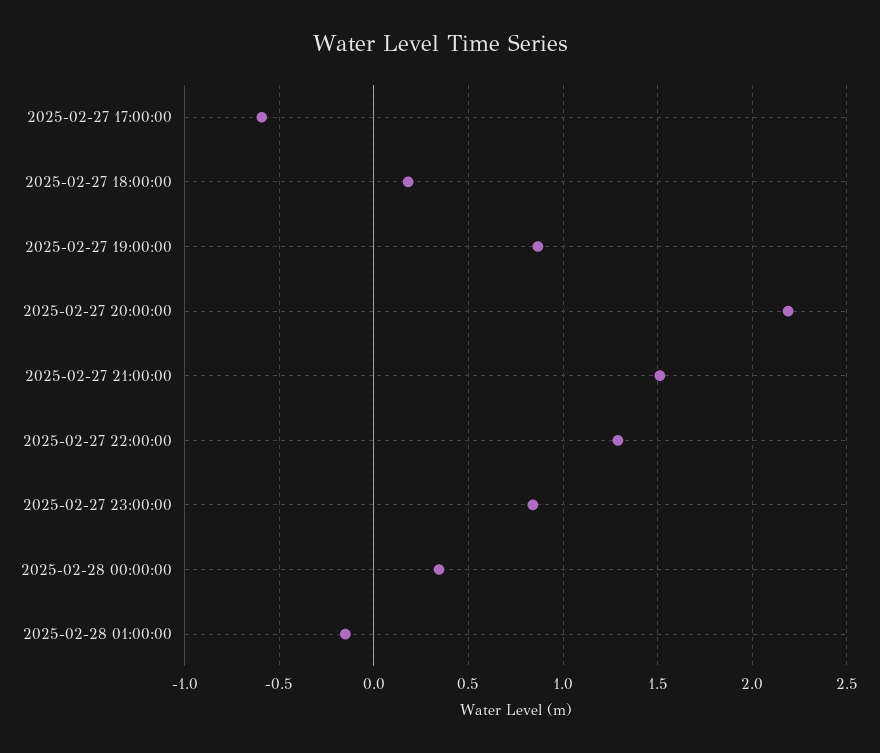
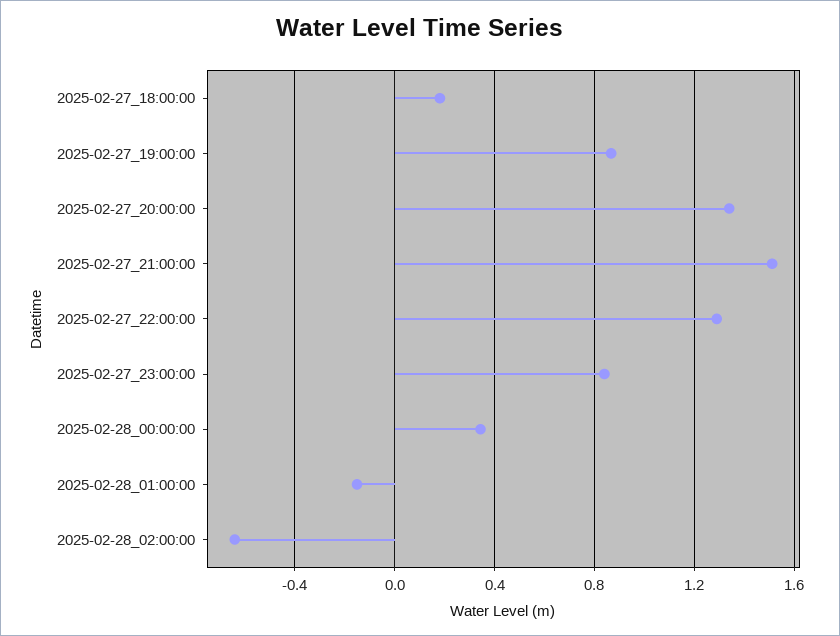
2025-02-27 17:00:00: -0.6 -> none
2025-02-27 20:00:00: 2.2 -> 1.35
2025-02-28_02:00:00: none -> -0.65

